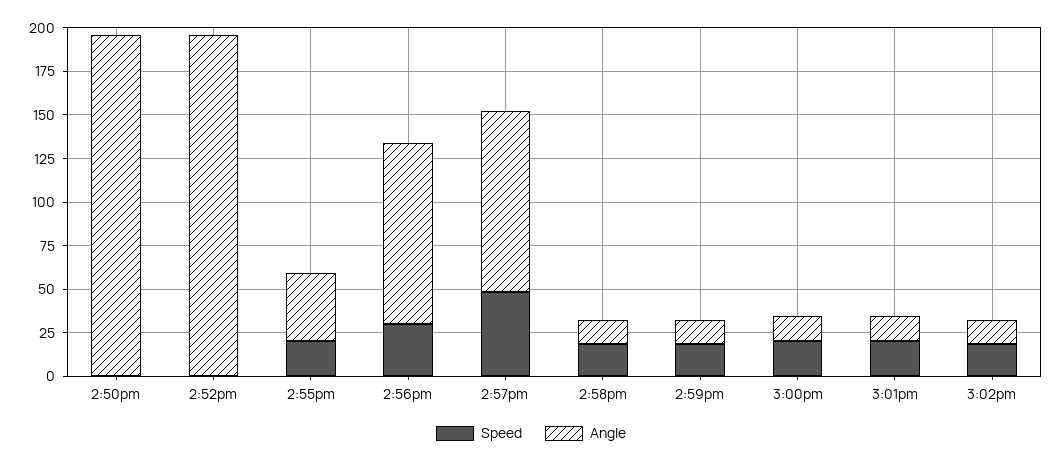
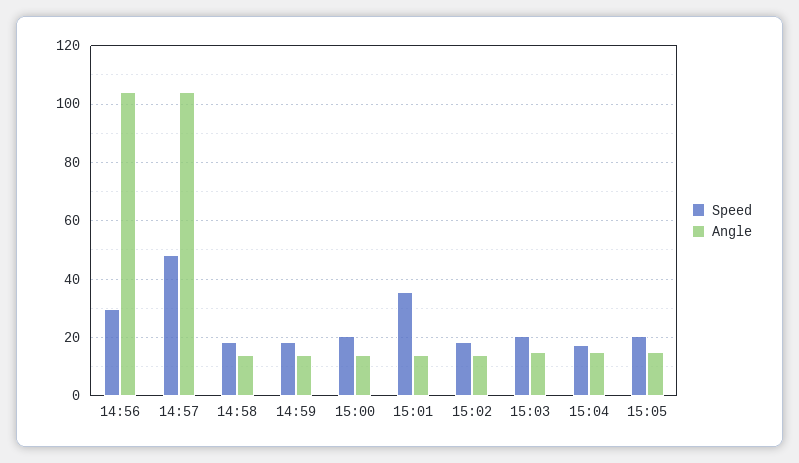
Speed, 2:50pm: 0 -> none
Angle, 2:50pm: 195 -> none
Speed, 2:52pm: 0 -> none
Angle, 2:52pm: 195 -> none
Speed, 2:55pm: 20 -> none
Angle, 2:55pm: 40 -> none
Speed, 3:01pm: 20 -> 35
Speed, 15:03: none -> 20
Angle, 15:03: none -> 15
Speed, 15:04: none -> 17.5
Angle, 15:04: none -> 15
Speed, 15:05: none -> 20
Angle, 15:05: none -> 15

